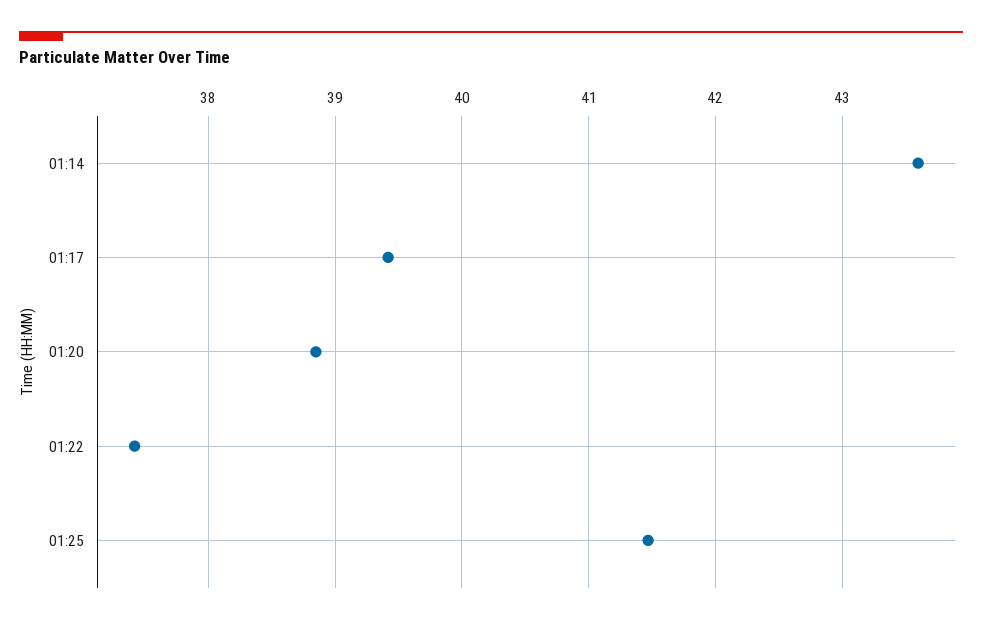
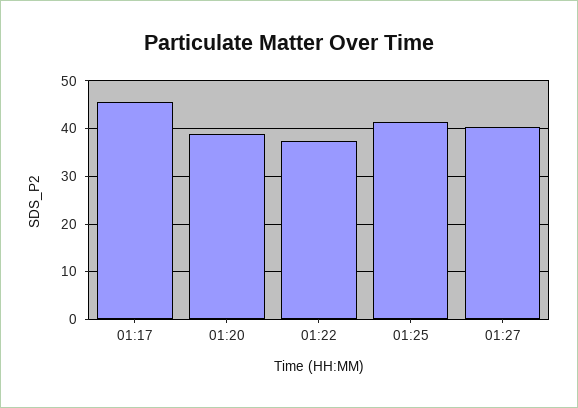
01:14: 43.6 -> none
01:17: 39.4 -> 46
01:27: none -> 40

